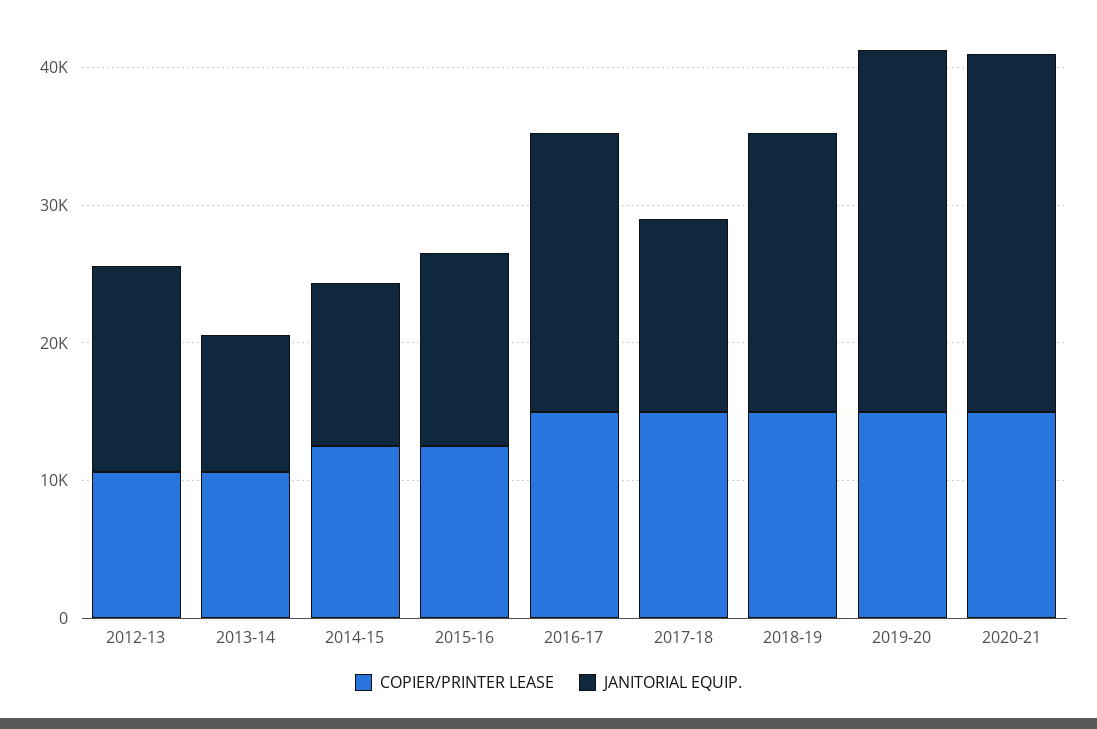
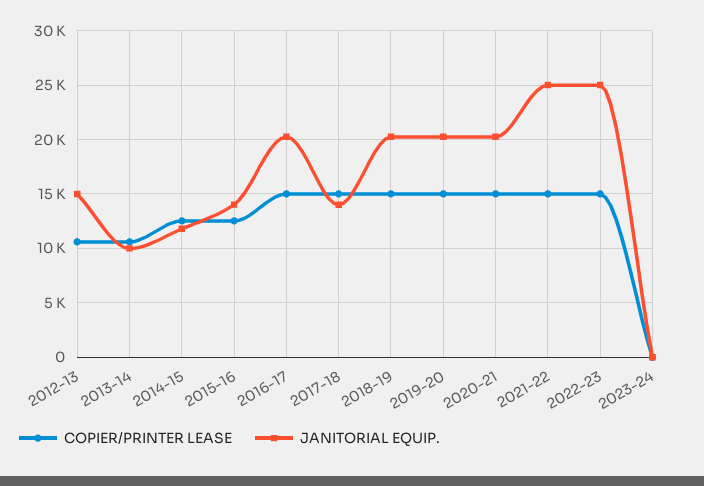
JANITORIAL EQUIP., 2019-20: 26000 -> 20000
JANITORIAL EQUIP., 2020-21: 26000 -> 20000
COPIER/PRINTER LEASE, 2021-22: none -> 15000
JANITORIAL EQUIP., 2021-22: none -> 25000
COPIER/PRINTER LEASE, 2022-23: none -> 15000
JANITORIAL EQUIP., 2022-23: none -> 25000
COPIER/PRINTER LEASE, 2023-24: none -> 0
JANITORIAL EQUIP., 2023-24: none -> 0

